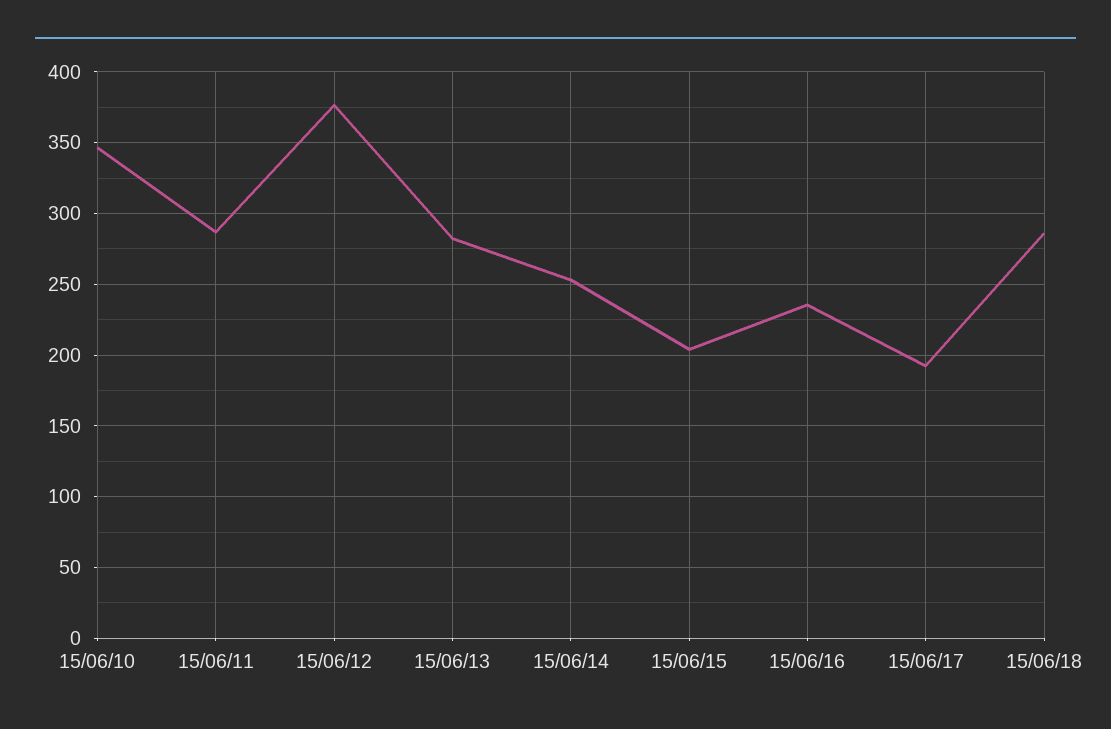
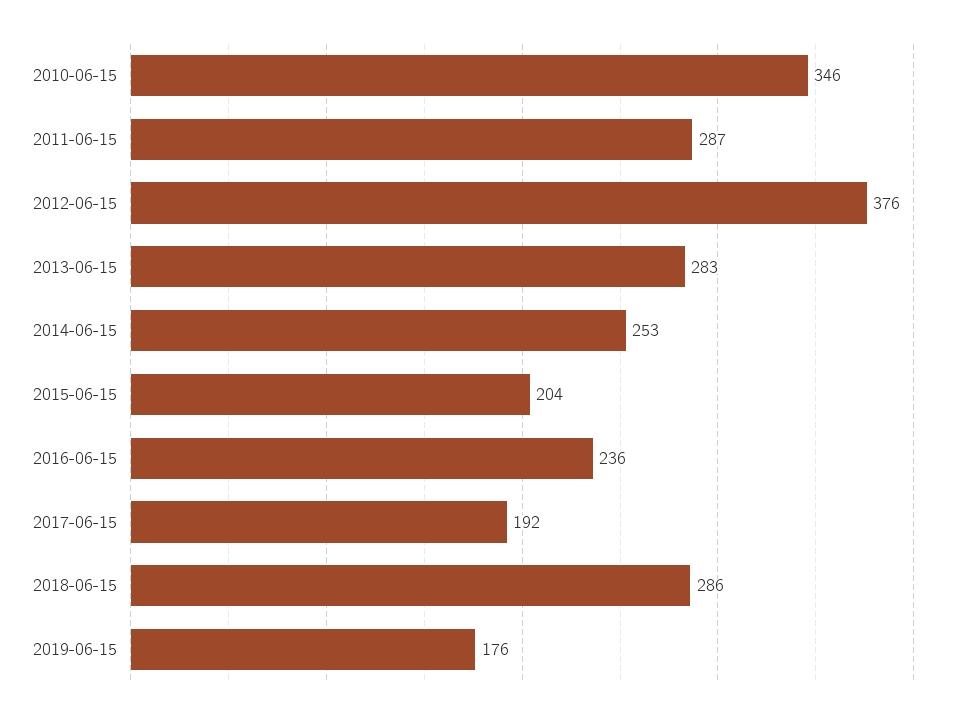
2019-06-15: none -> 176

